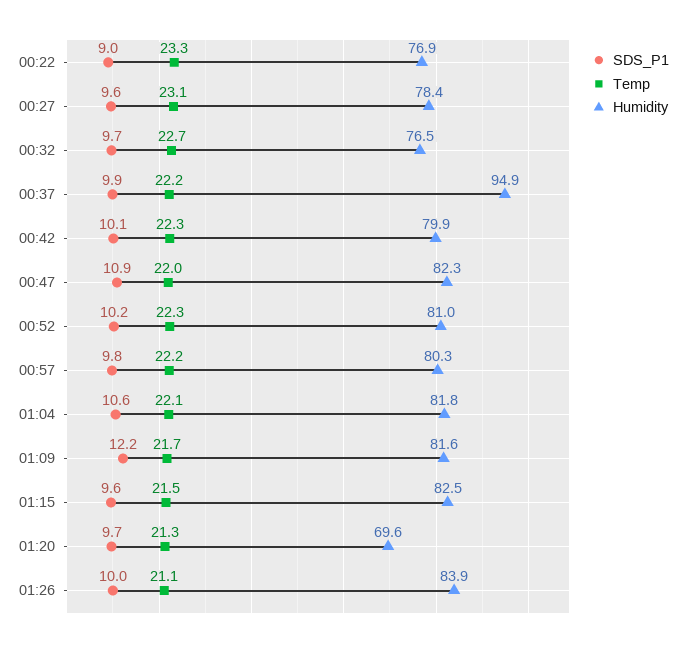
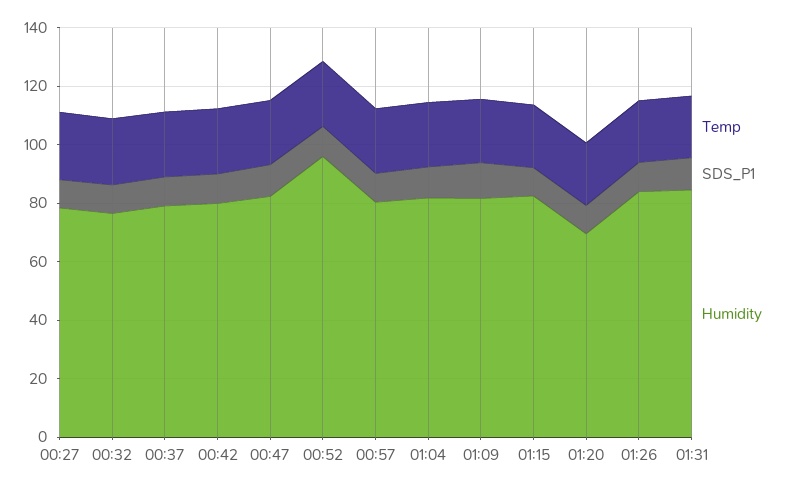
SDS_P1, 00:22: 9 -> none
Temp, 00:22: 23.3 -> none
Humidity, 00:22: 76.9 -> none
Humidity, 00:37: 94.9 -> 80
Humidity, 00:52: 81 -> 95
Temp, 01:31: none -> 20
SDS_P1, 01:31: none -> 10
Humidity, 01:31: none -> 85

